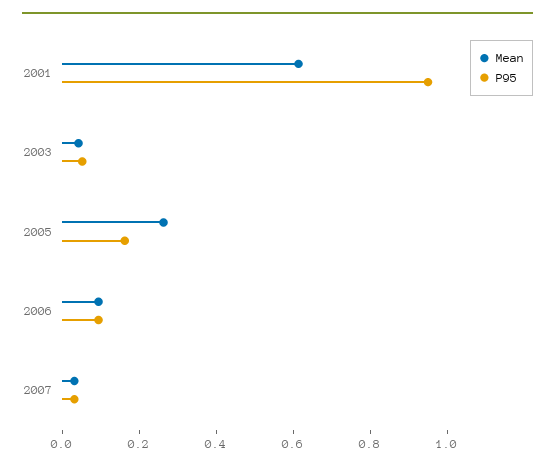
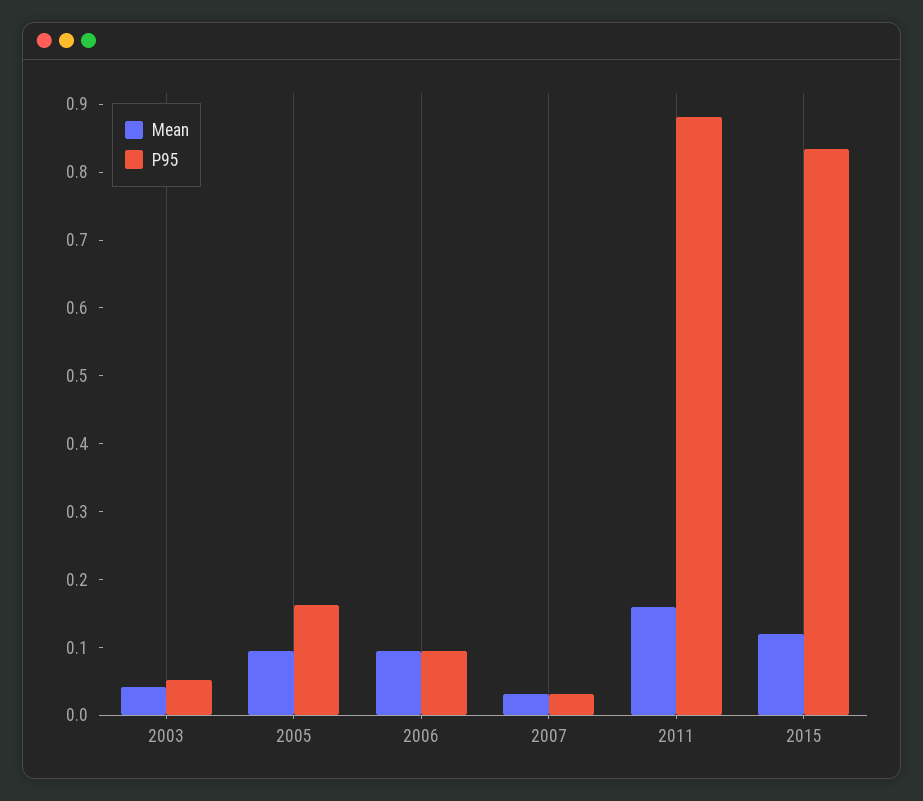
Mean, 2001: 0.6 -> none
P95, 2001: 0.95 -> none
Mean, 2005: 0.25 -> 0.1
Mean, 2011: none -> 0.16
P95, 2011: none -> 0.88
Mean, 2015: none -> 0.12
P95, 2015: none -> 0.84

